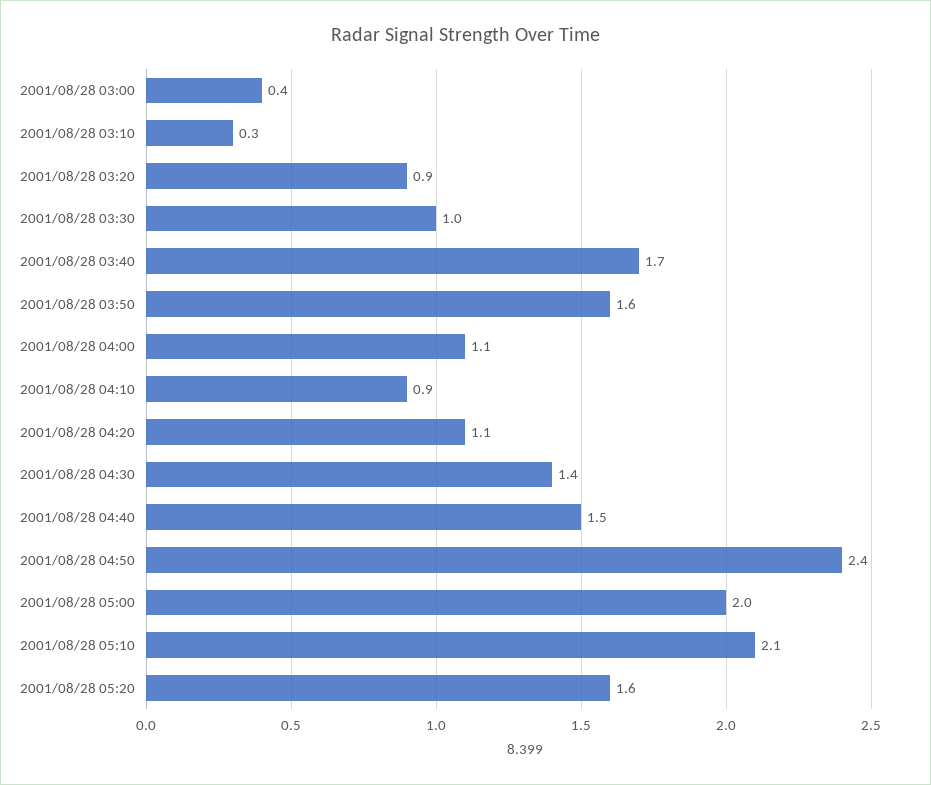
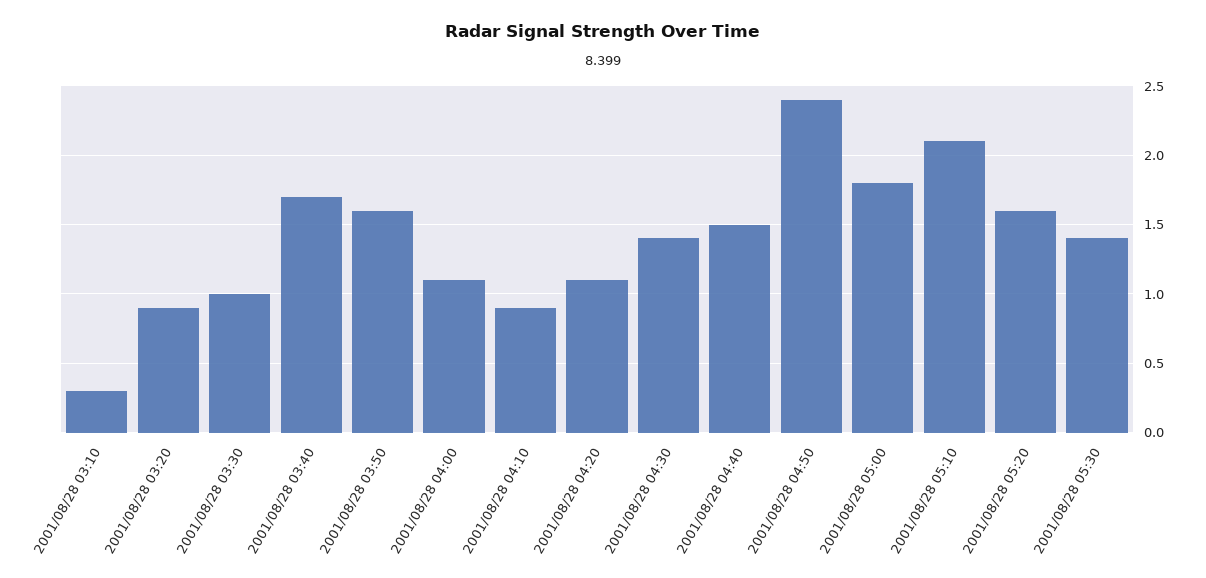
2001/08/28 03:00: 0.4 -> none
2001/08/28 05:00: 2 -> 1.8
2001/08/28 05:30: none -> 1.4

